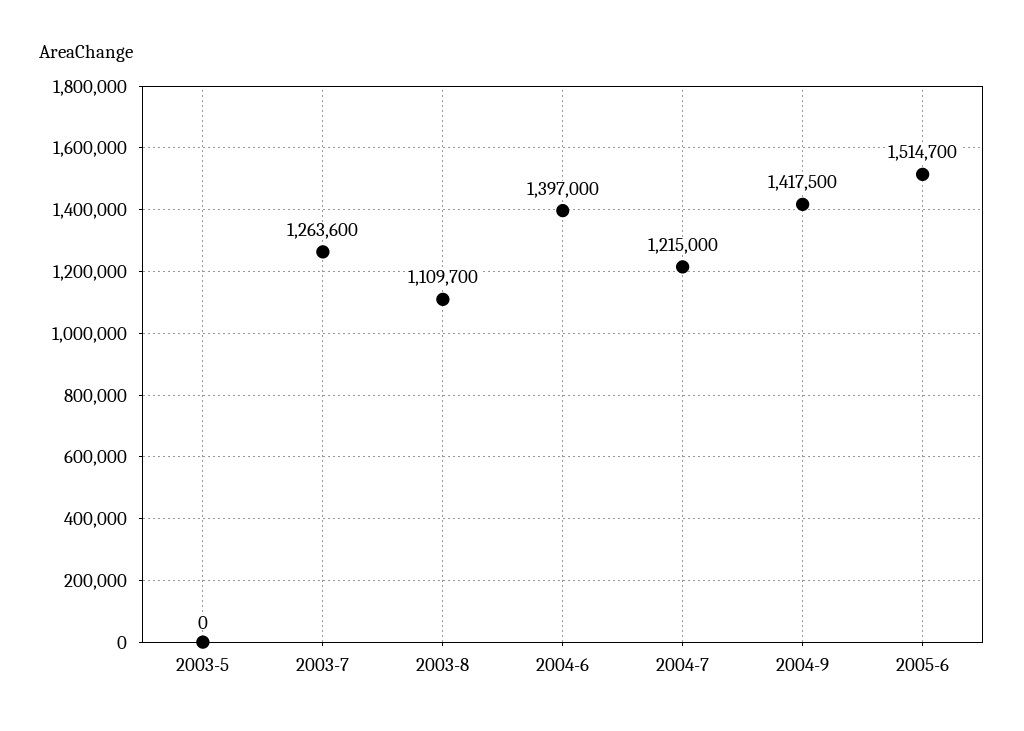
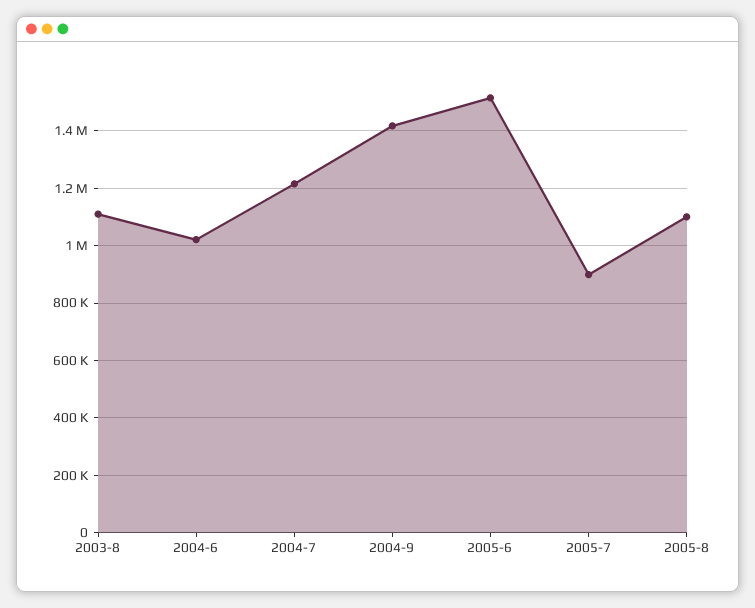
2003-5: 0 -> none
2003-7: 1263600 -> none
2004-6: 1397000 -> 1025000
2005-7: none -> 900000
2005-8: none -> 1100000

